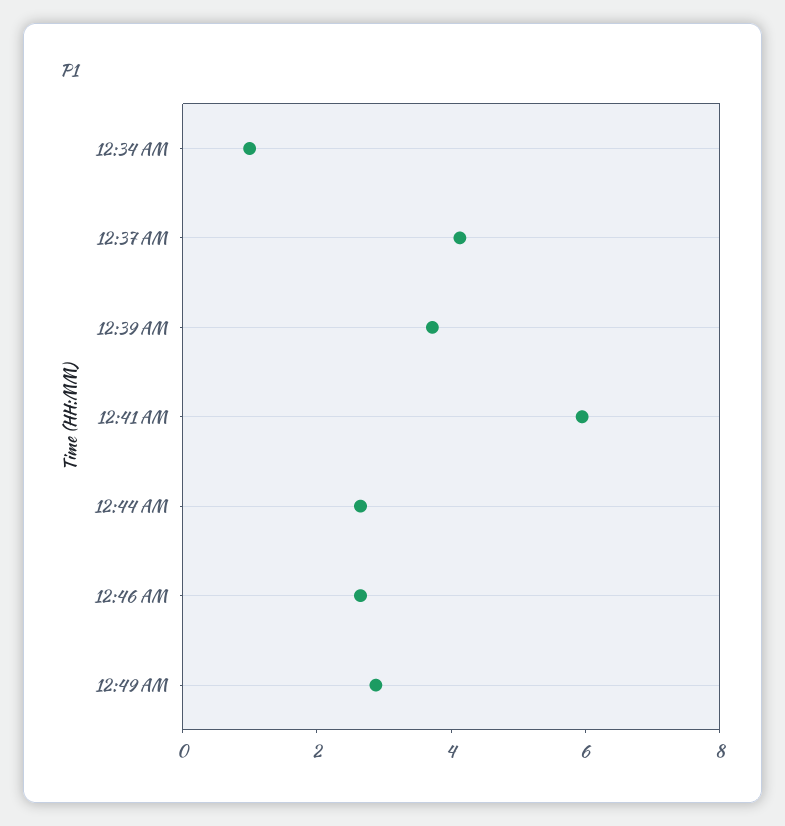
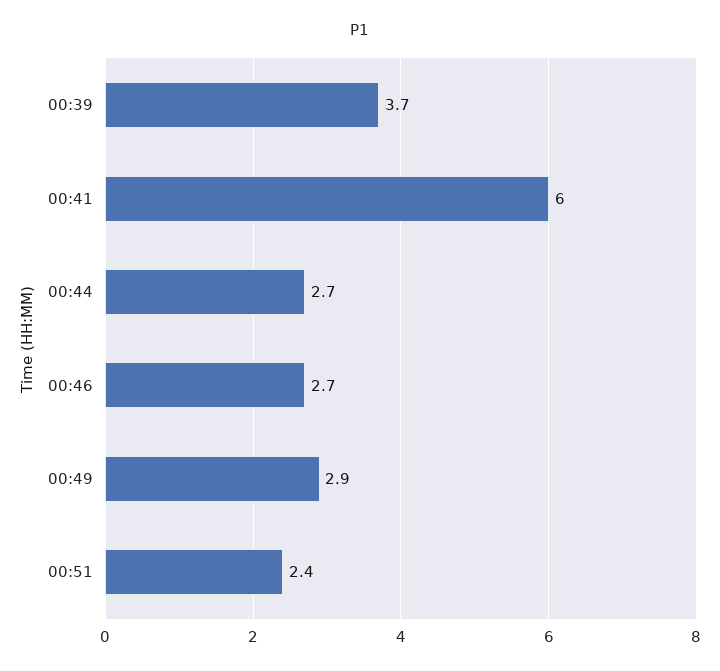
12:34 AM: 1 -> none
12:37 AM: 4 -> none
00:51: none -> 2.4

